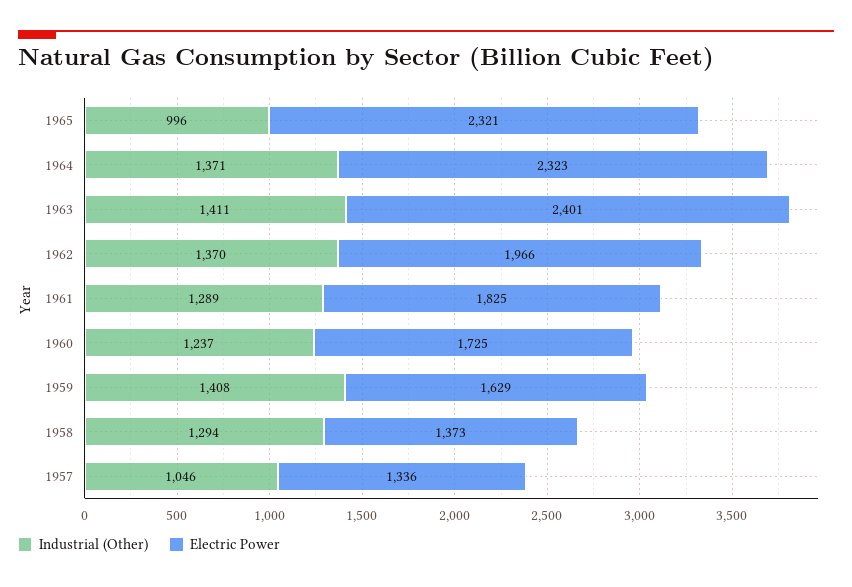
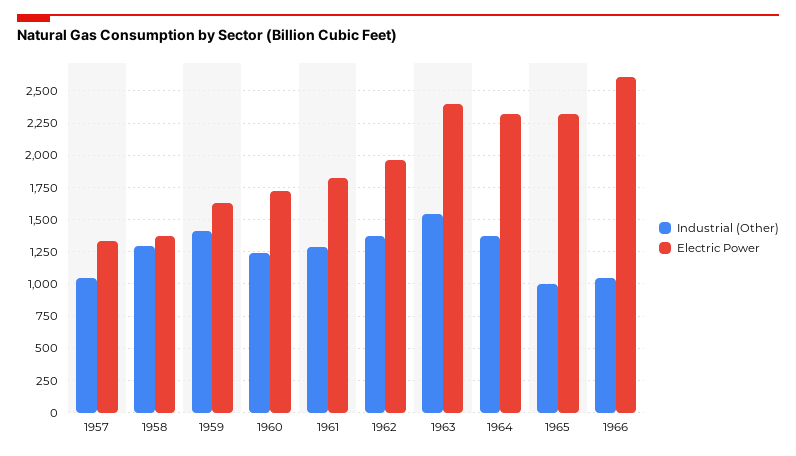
Industrial (Other), 1963: 1411 -> 1550
Industrial (Other), 1966: none -> 1050
Electric Power, 1966: none -> 2600

